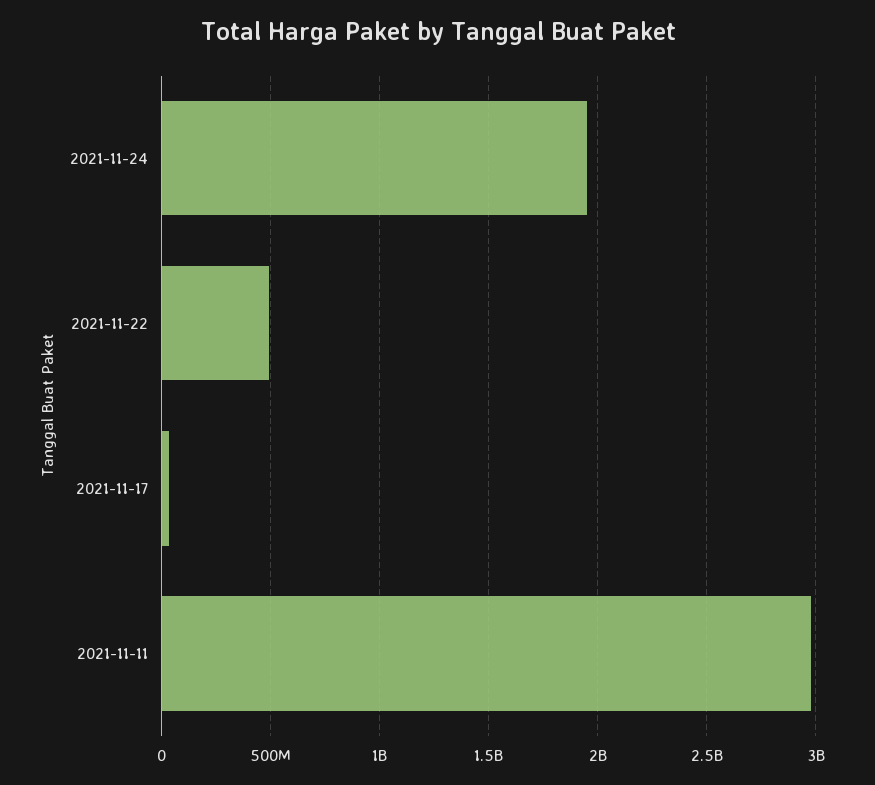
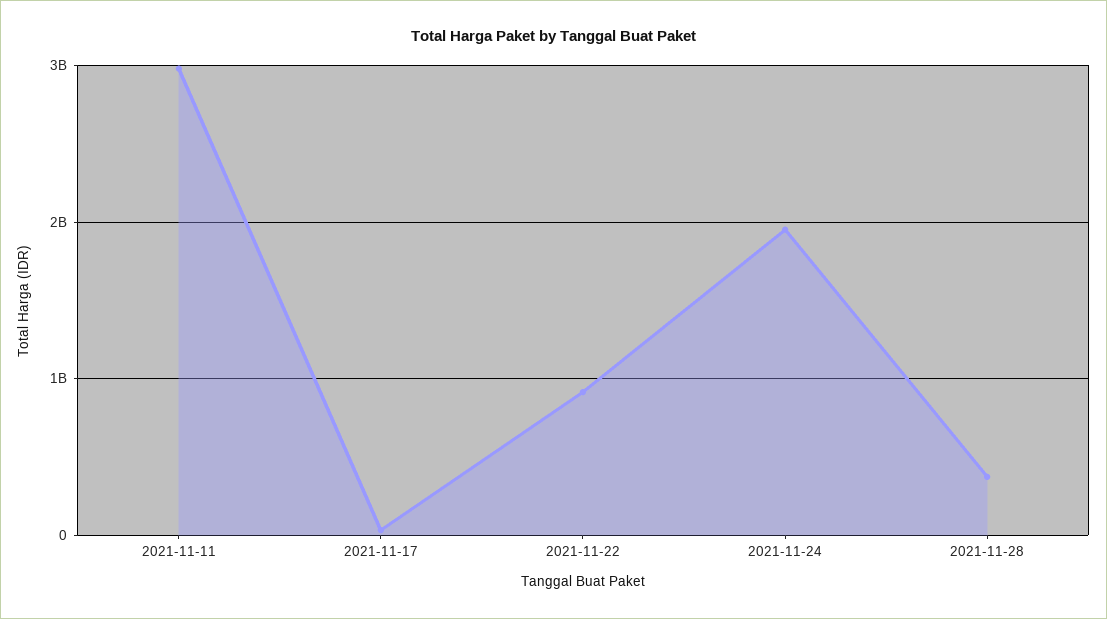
2021-11-22: 500000000 -> 900000000
2021-11-28: none -> 400000000

